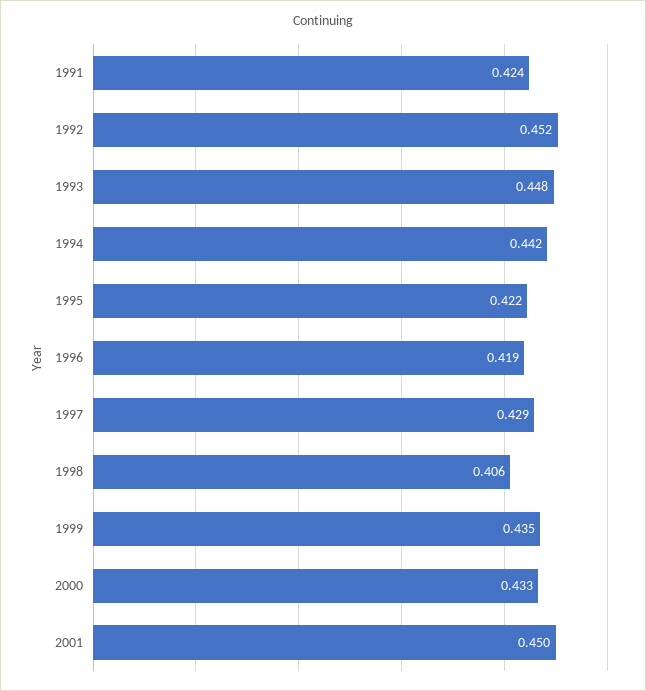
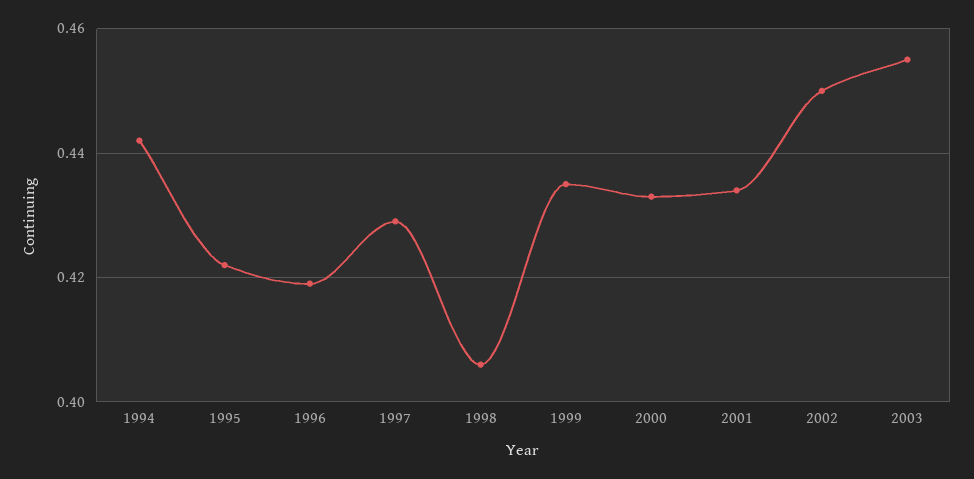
1991: 0.424 -> none
1992: 0.452 -> none
1993: 0.448 -> none
2001: 0.45 -> 0.435
2002: none -> 0.45
2003: none -> 0.455

